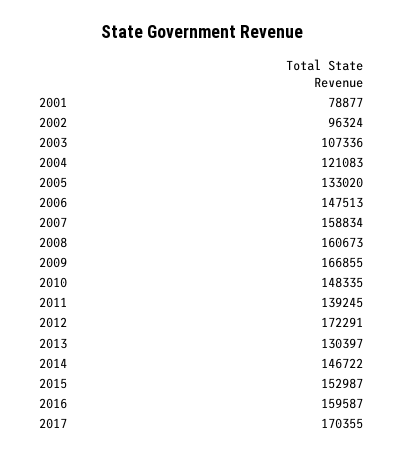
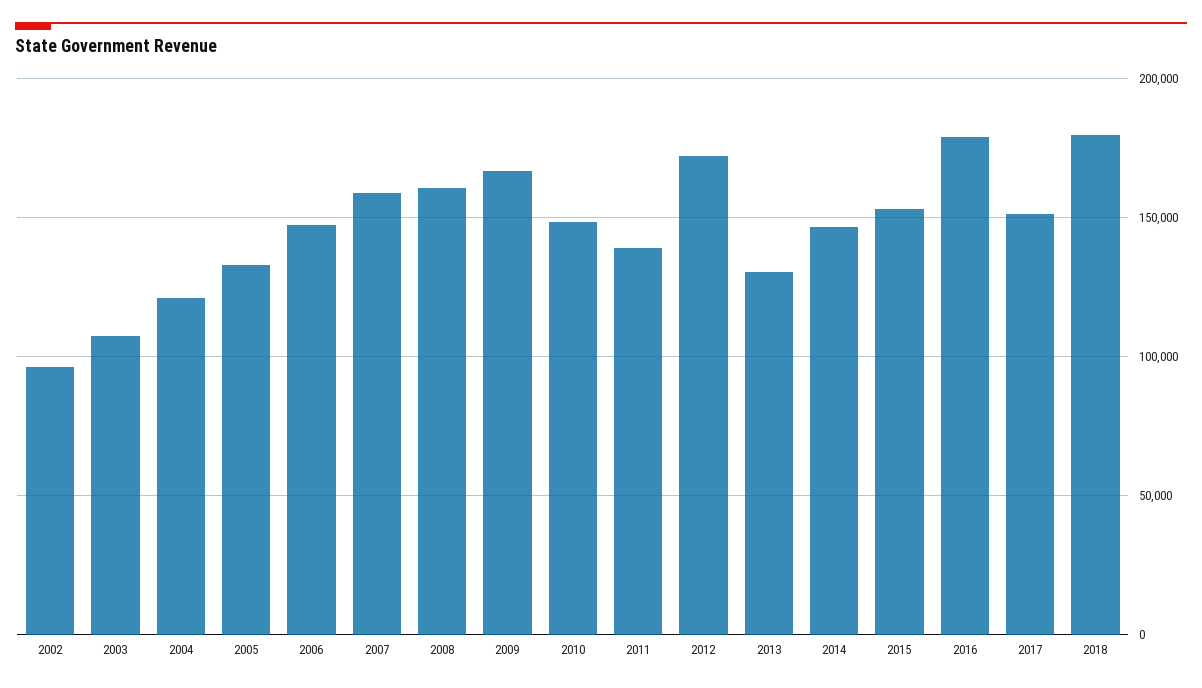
2001: 78877 -> none
2016: 159587 -> 180000
2017: 170355 -> 150000
2018: none -> 180000

